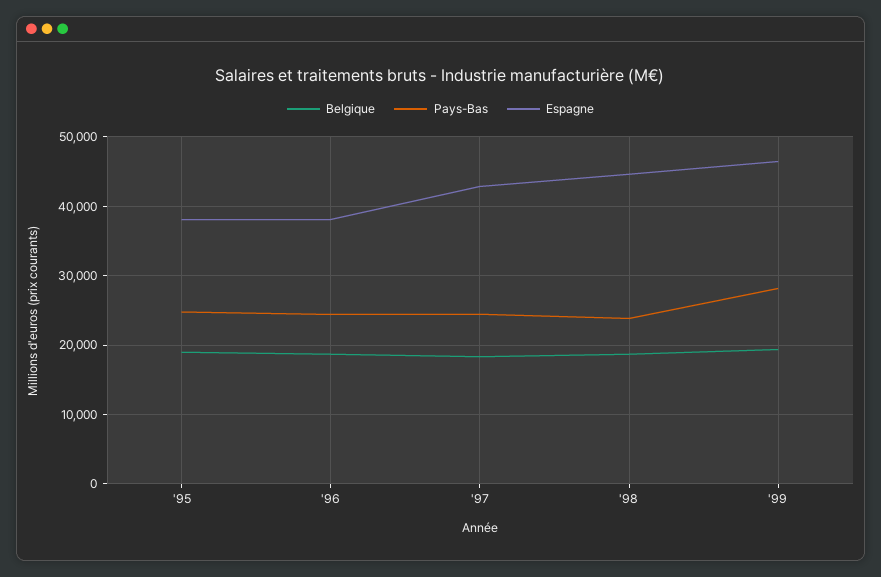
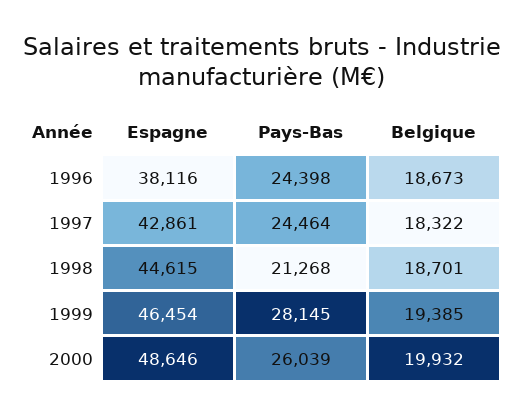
Belgique, '95: 19000 -> none
Pays-Bas, '95: 25000 -> none
Espagne, '95: 38000 -> none
Pays-Bas, '98: 24000 -> 21268
Espagne, 2000: none -> 48646
Pays-Bas, 2000: none -> 26039
Belgique, 2000: none -> 19932

